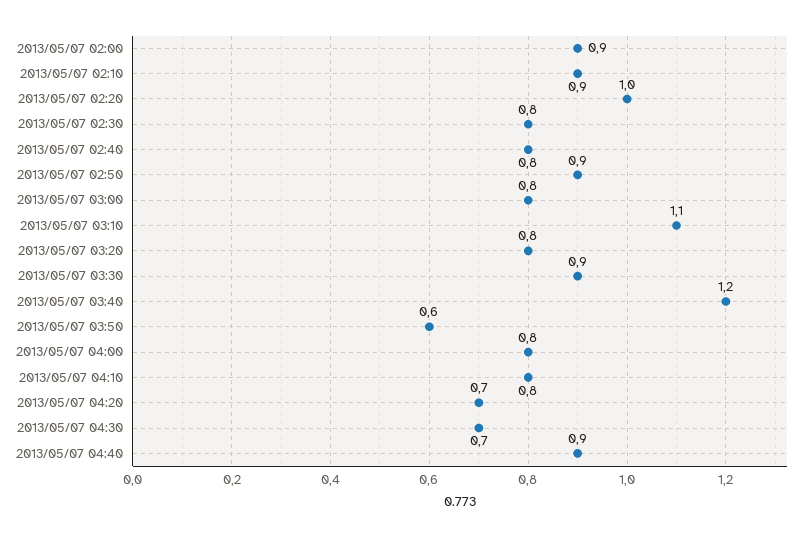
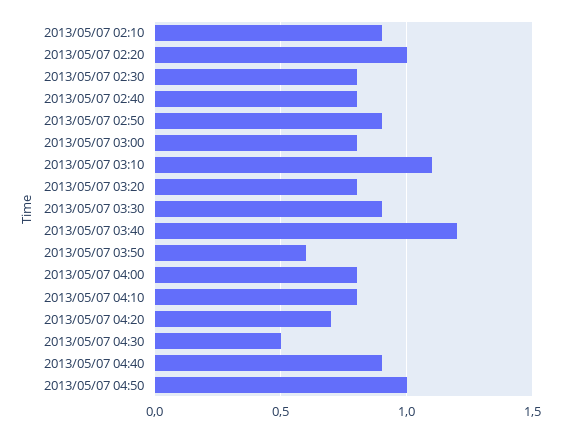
2013/05/07 02:00: 0.9 -> none
2013/05/07 04:30: 0.7 -> 0.5
2013/05/07 04:50: none -> 1

